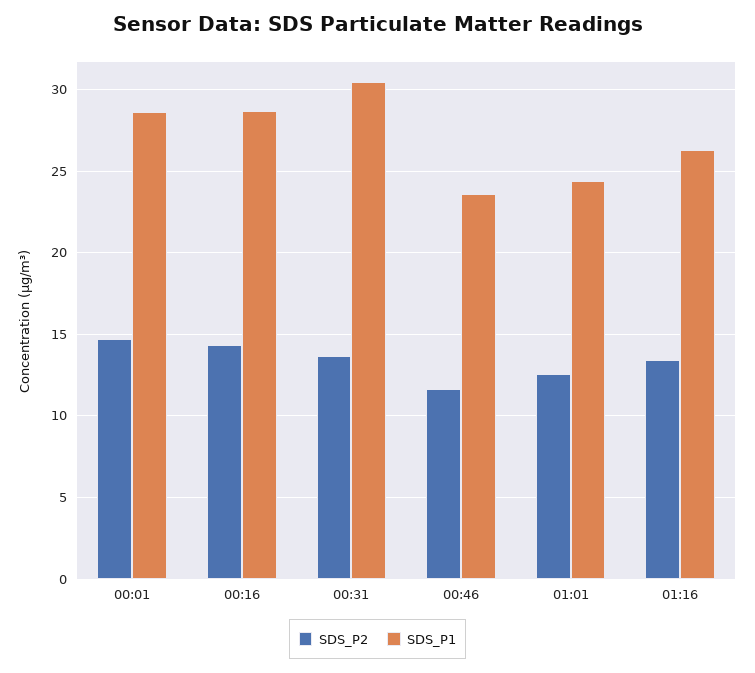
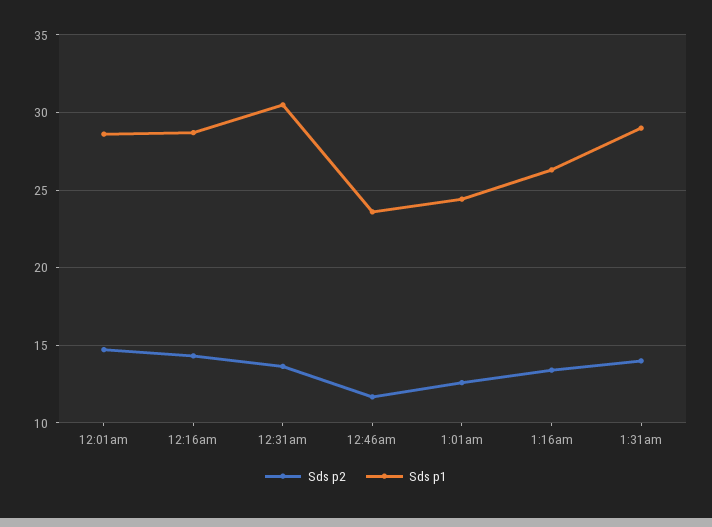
SDS_P2, 1:31am: none -> 14
SDS_P1, 1:31am: none -> 29

